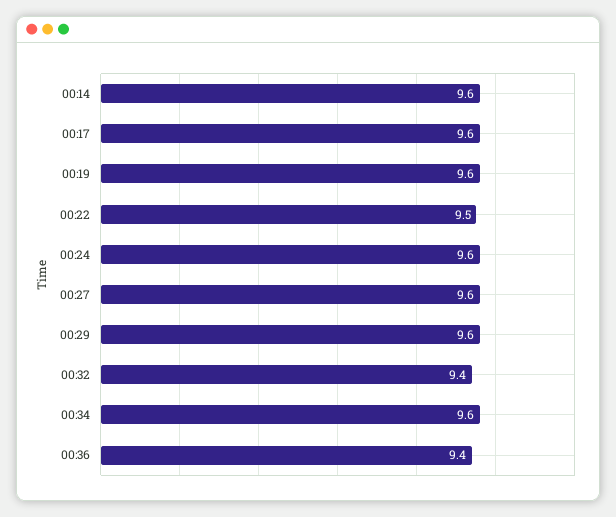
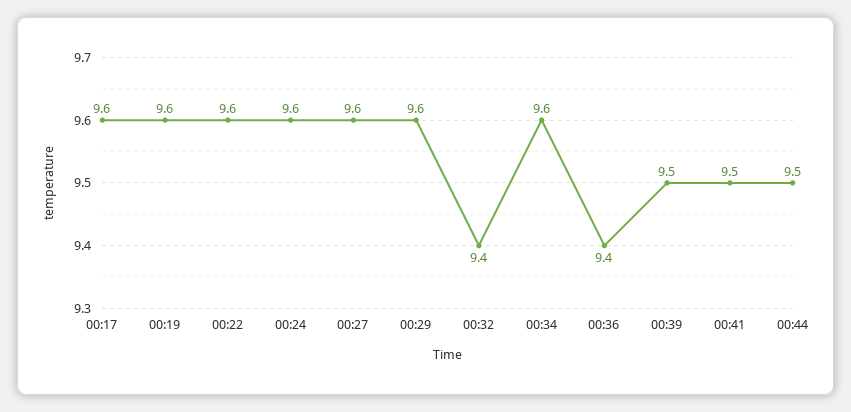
00:14: 9.6 -> none
00:22: 9.5 -> 9.6
00:39: none -> 9.5
00:41: none -> 9.5
00:44: none -> 9.5

